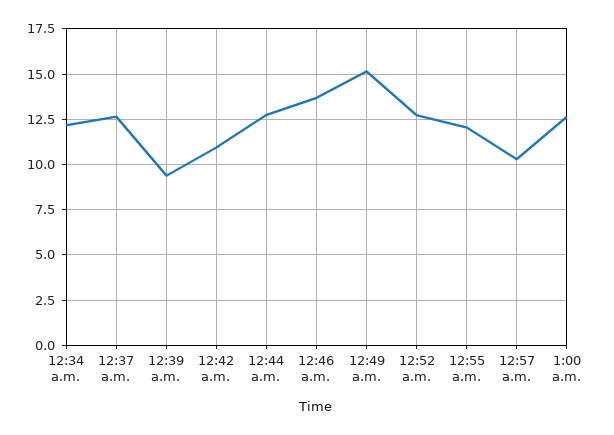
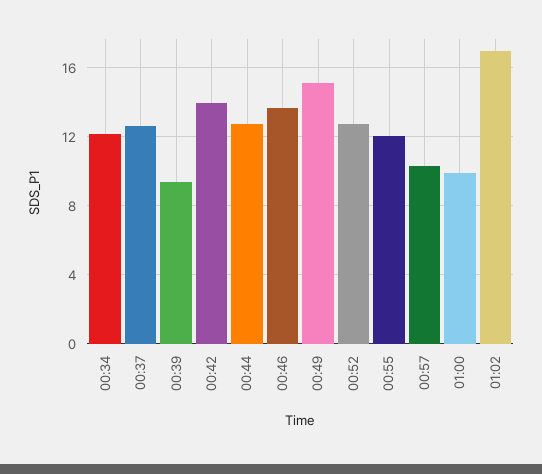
12:42 a.m.: 11 -> 14
1:00 a.m.: 12.5 -> 10
01:02: none -> 17

